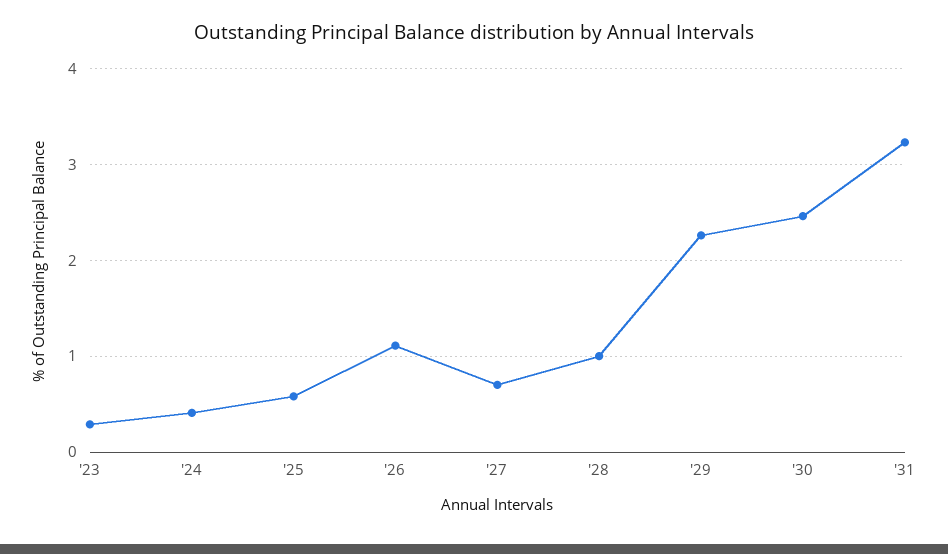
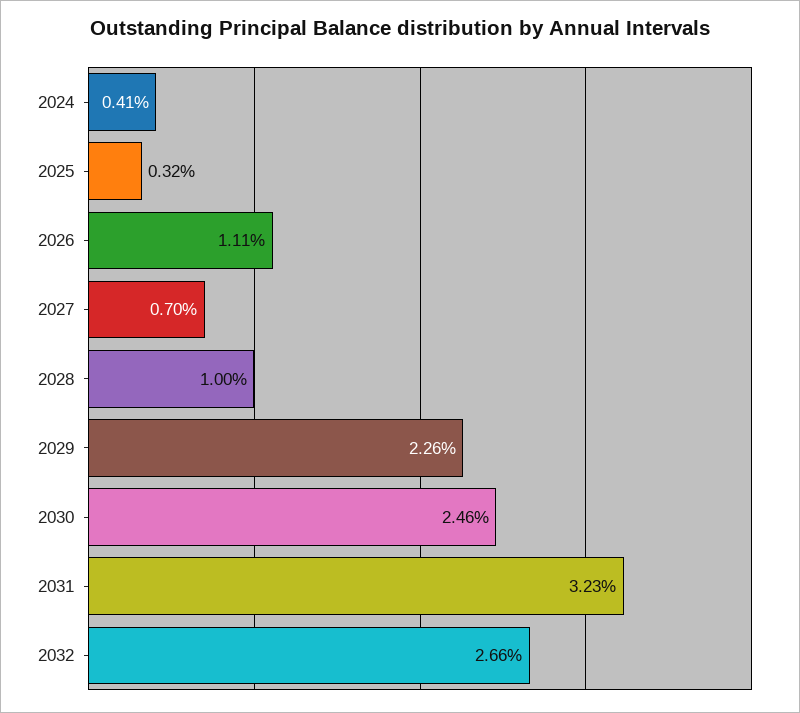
'23: 0.3 -> none
'25: 0.6 -> 0.32
2032: none -> 2.66

